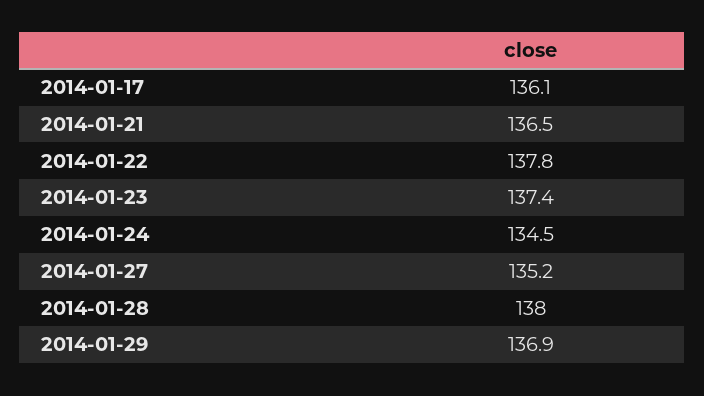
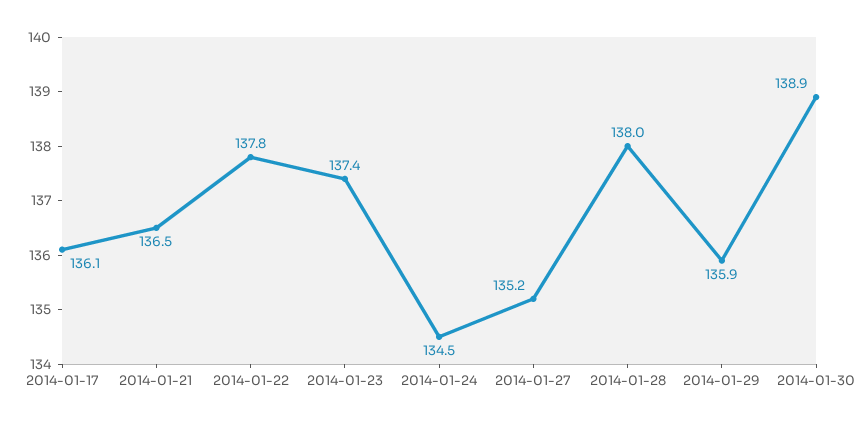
2014-01-29: 136.9 -> 135.9
2014-01-30: none -> 138.9

